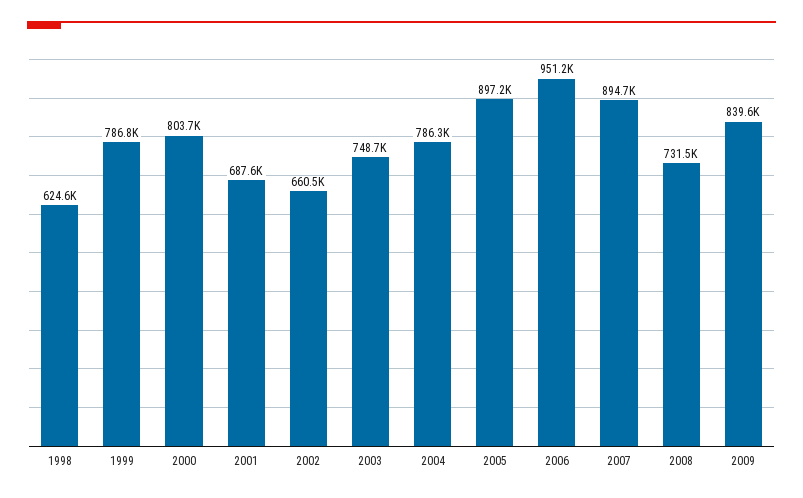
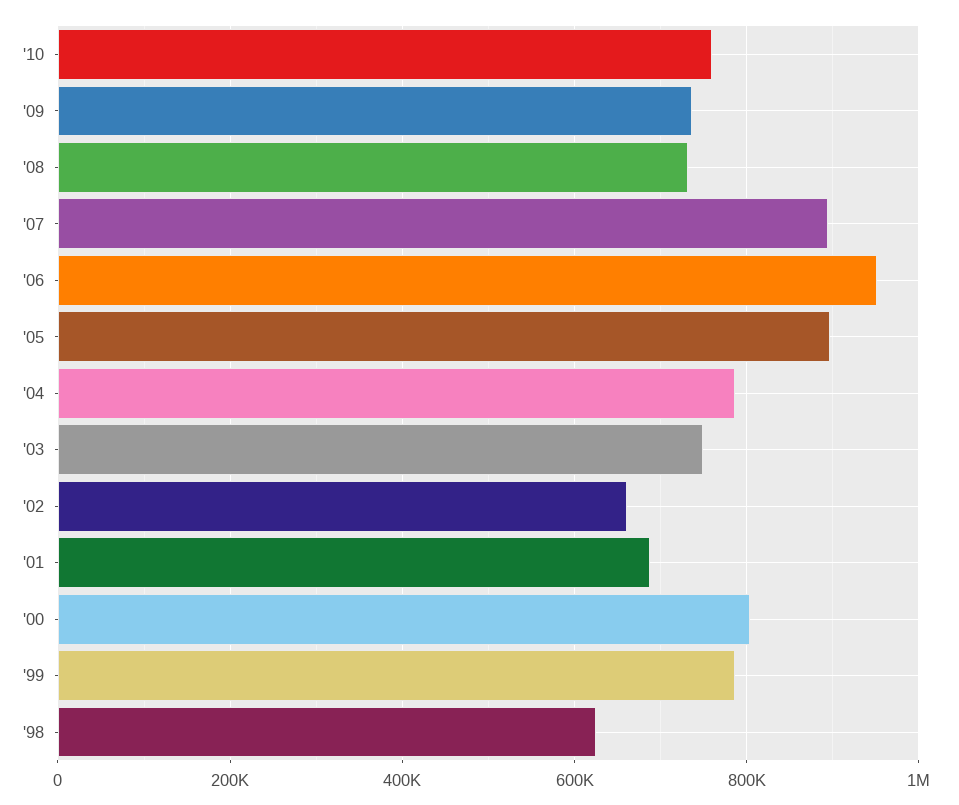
2009: 839600 -> 740000
'10: none -> 760000

